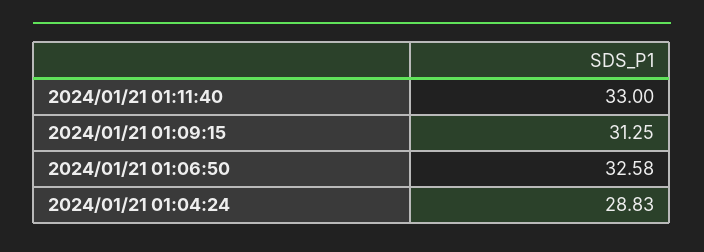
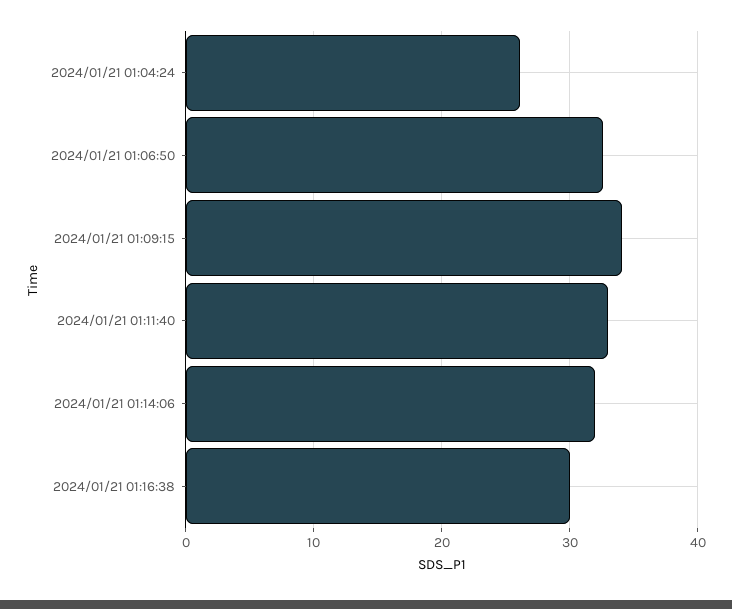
2024/01/21 01:09:15: 31.25 -> 34
2024/01/21 01:04:24: 28.83 -> 26
2024/01/21 01:14:06: none -> 32
2024/01/21 01:16:38: none -> 30

